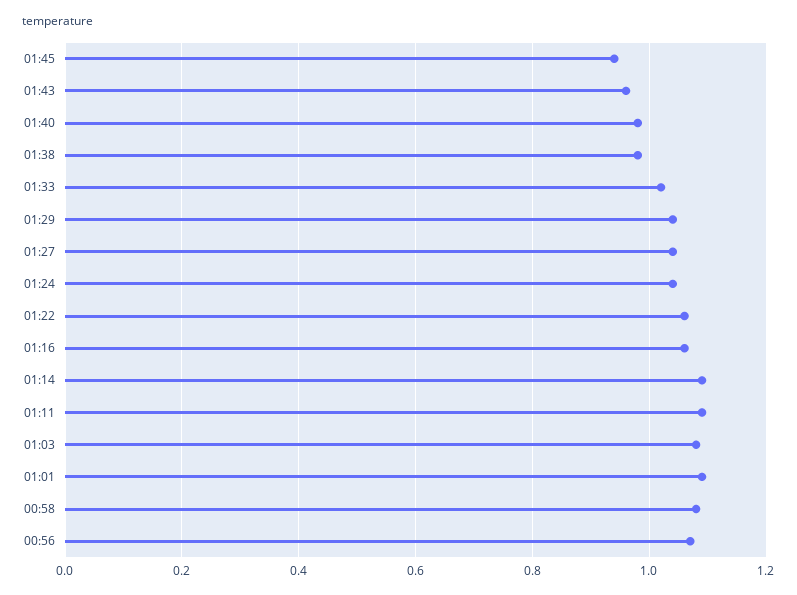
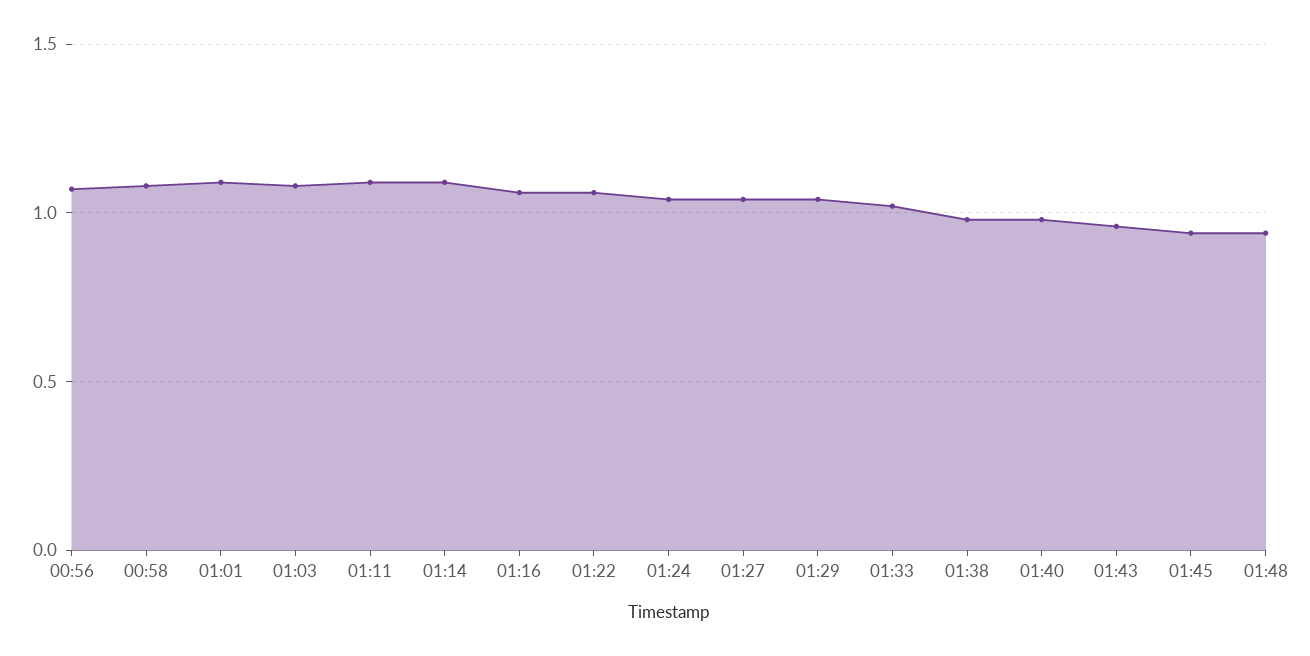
01:48: none -> 0.95

